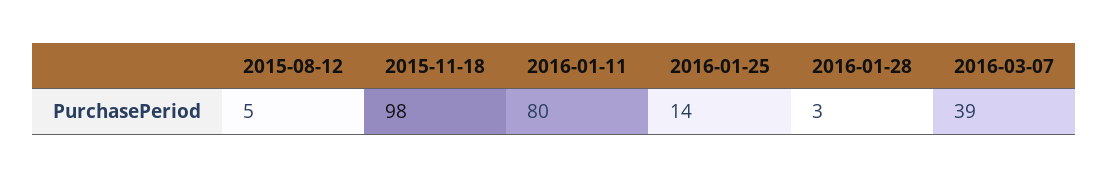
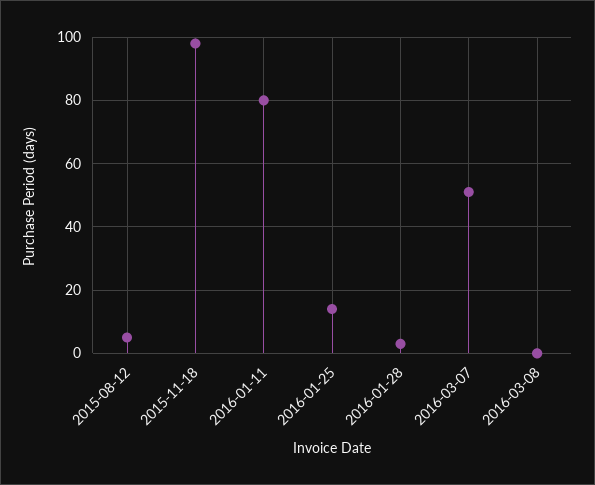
2016-03-07: 39 -> 50
2016-03-08: none -> 0

